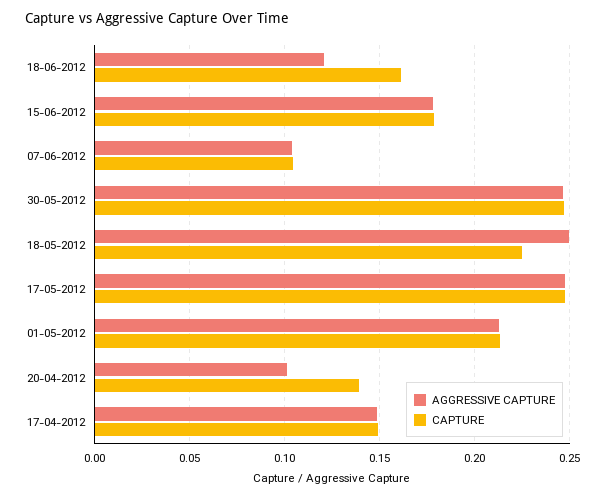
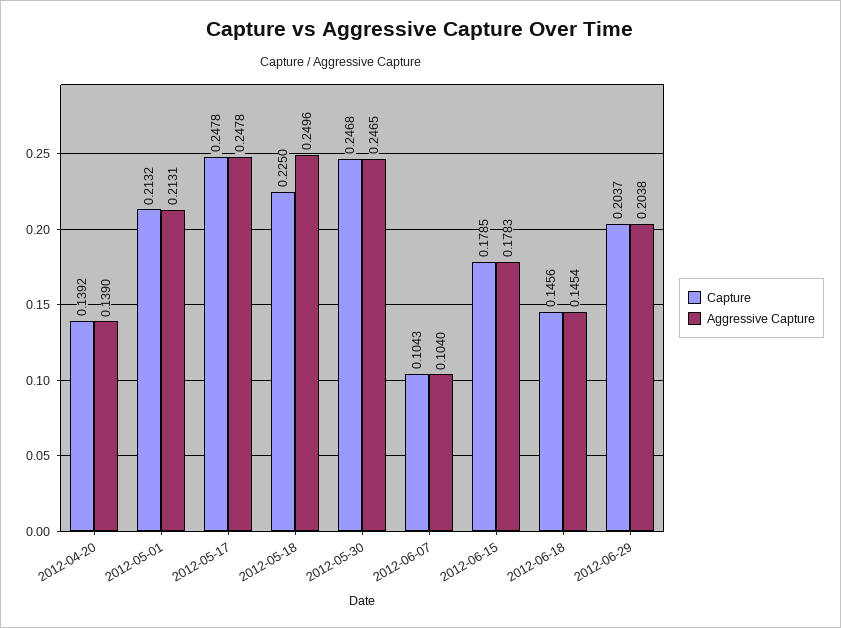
AGGRESSIVE CAPTURE, 18-06-2012: 0.12 -> 0.1454
CAPTURE, 18-06-2012: 0.16 -> 0.1456
AGGRESSIVE CAPTURE, 20-04-2012: 0.1 -> 0.139
AGGRESSIVE CAPTURE, 17-04-2012: 0.15 -> none
CAPTURE, 17-04-2012: 0.15 -> none
CAPTURE, 2012-06-29: none -> 0.2037
AGGRESSIVE CAPTURE, 2012-06-29: none -> 0.2038

